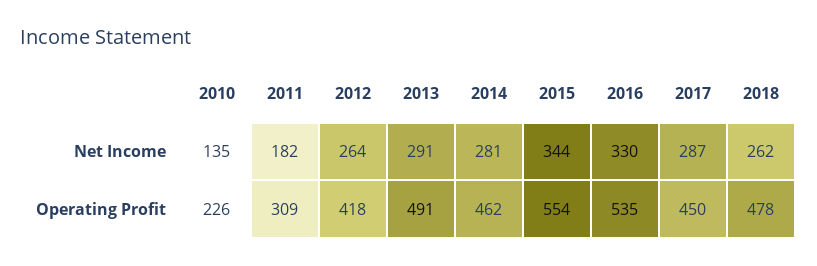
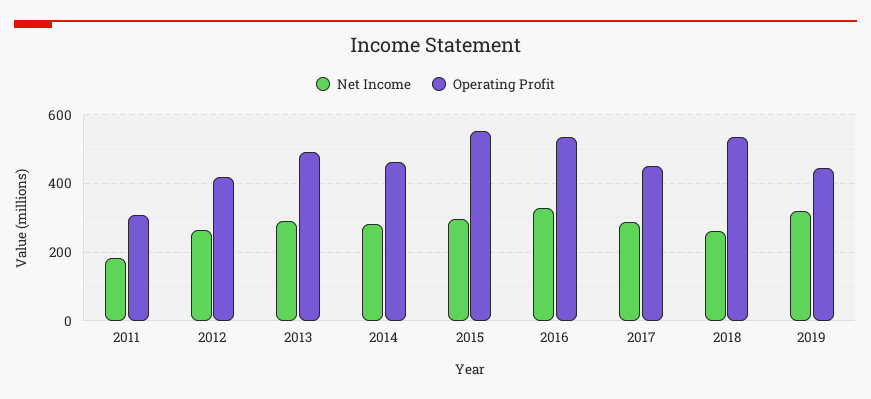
Net Income, 2010: 135 -> none
Net Income, 2015: 344 -> 300
Operating Profit, 2010: 226 -> none
Operating Profit, 2018: 478 -> 540
Net Income, 2019: none -> 320
Operating Profit, 2019: none -> 440

